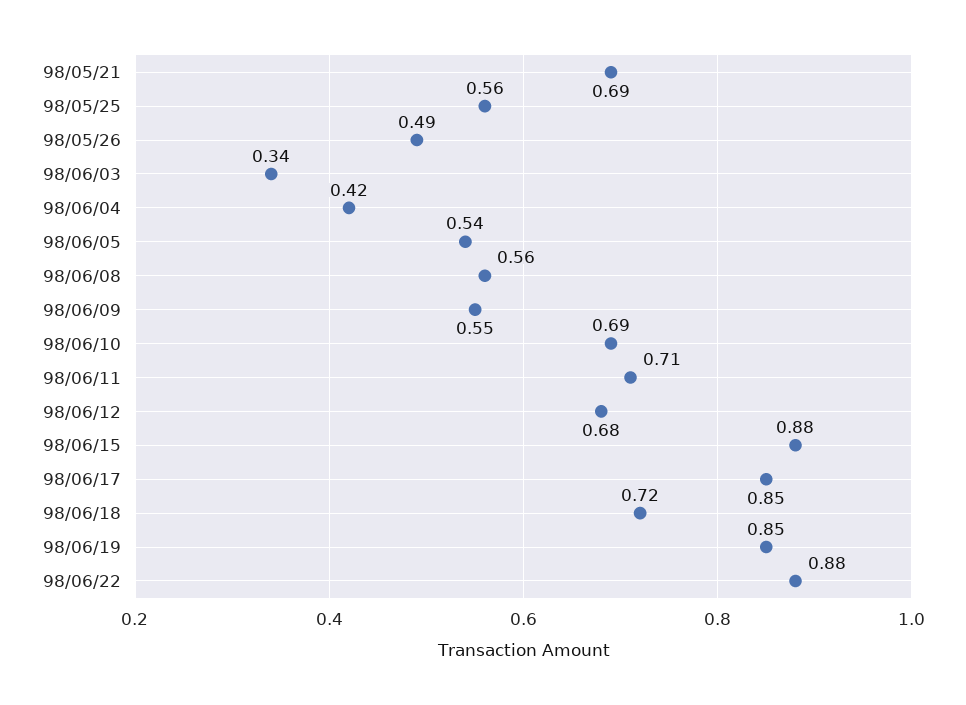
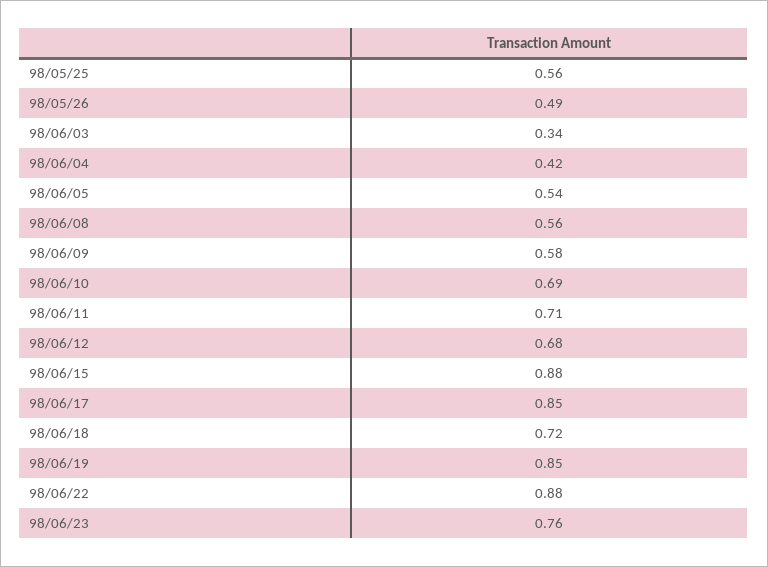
98/05/21: 0.69 -> none
98/06/09: 0.55 -> 0.58
98/06/23: none -> 0.76

